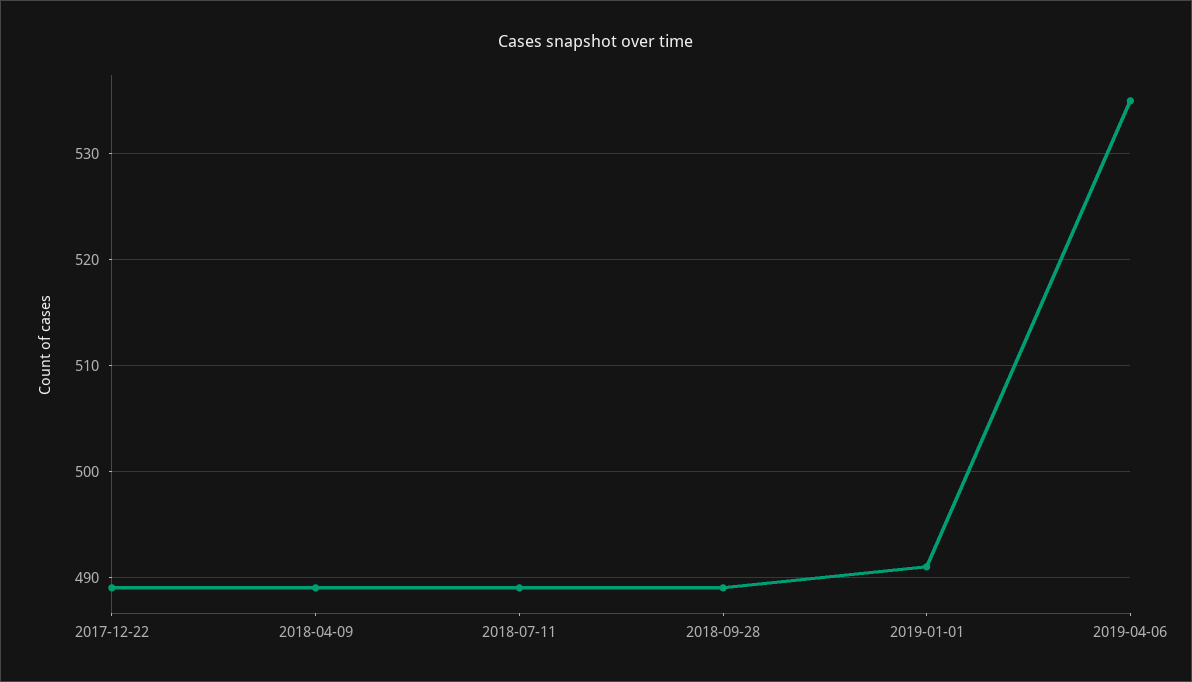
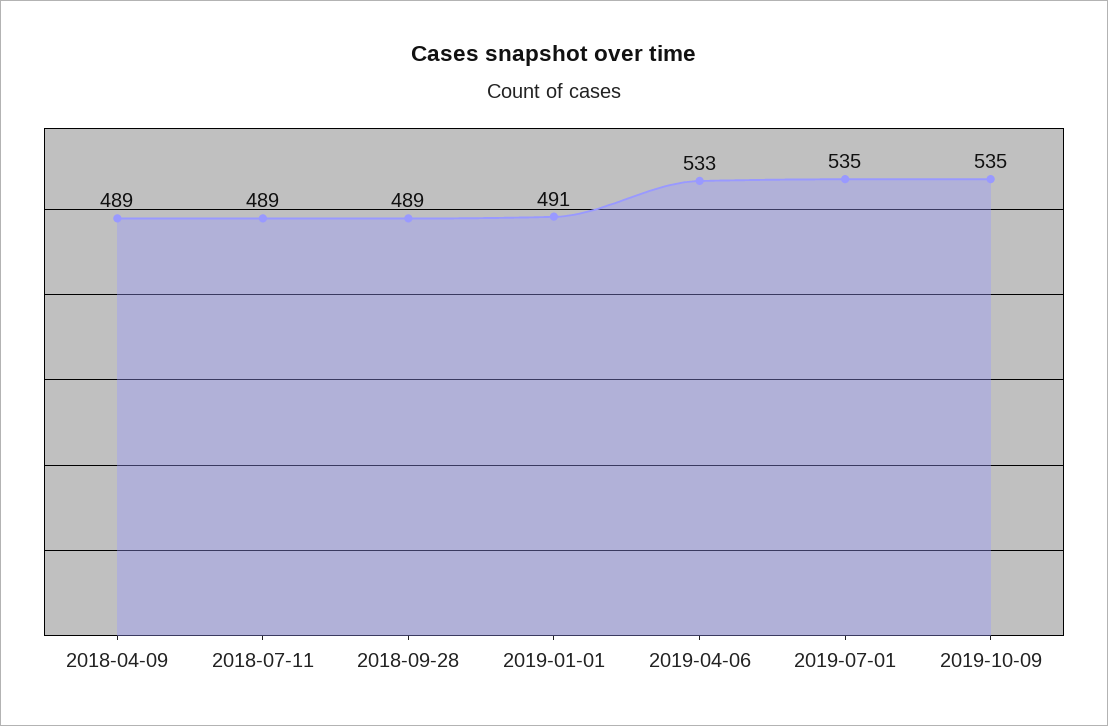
2017-12-22: 489 -> none
2019-04-06: 535 -> 533
2019-07-01: none -> 535
2019-10-09: none -> 535

